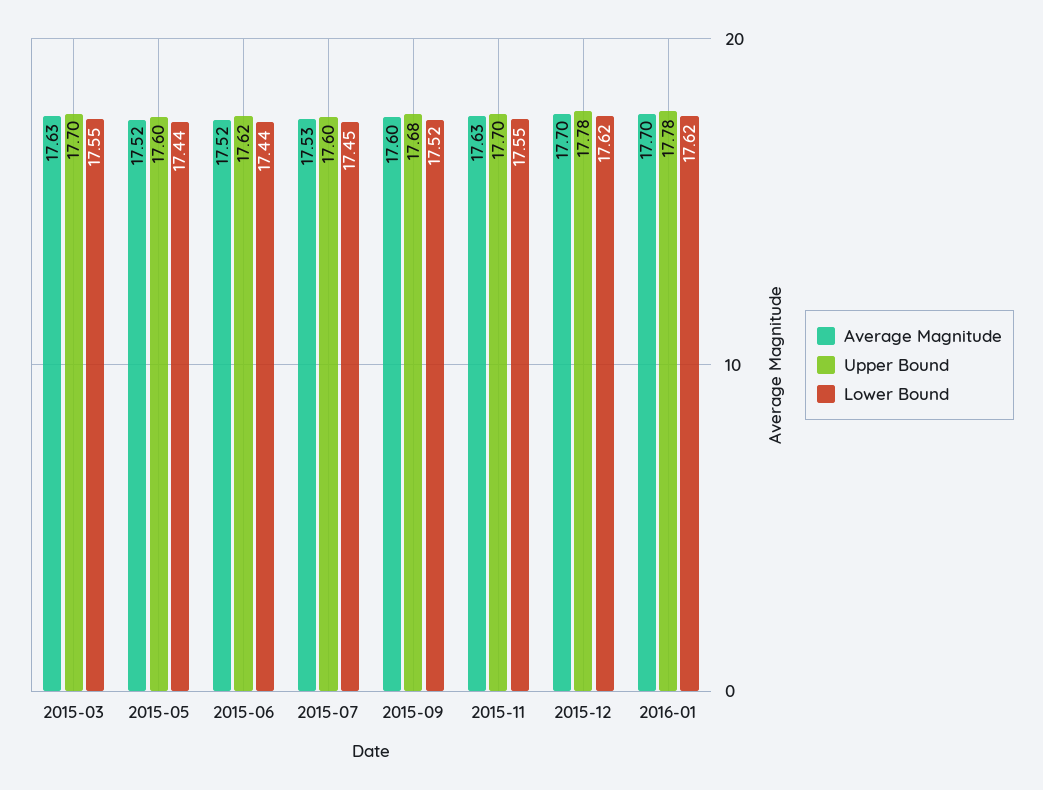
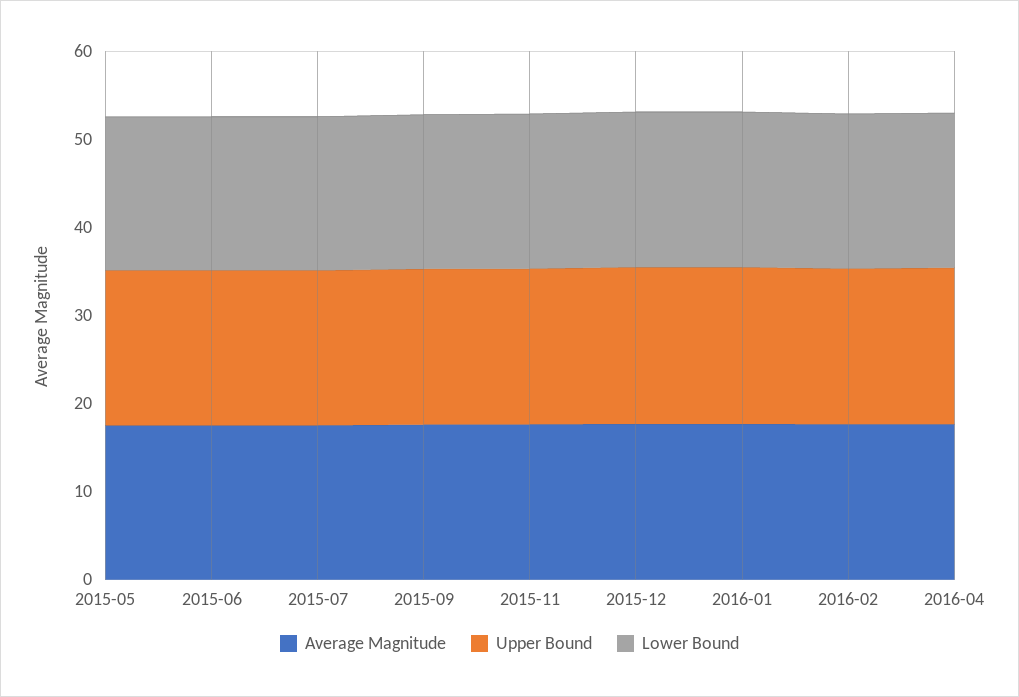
Average Magnitude, 2015-03: 17.63 -> none
Upper Bound, 2015-03: 17.7 -> none
Lower Bound, 2015-03: 17.55 -> none
Average Magnitude, 2016-02: none -> 18
Upper Bound, 2016-02: none -> 18
Lower Bound, 2016-02: none -> 18
Average Magnitude, 2016-04: none -> 18
Upper Bound, 2016-04: none -> 18
Lower Bound, 2016-04: none -> 18

